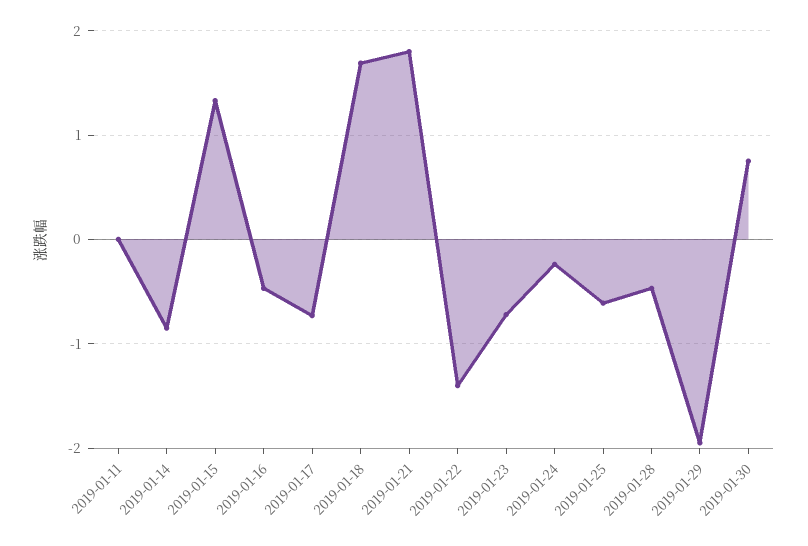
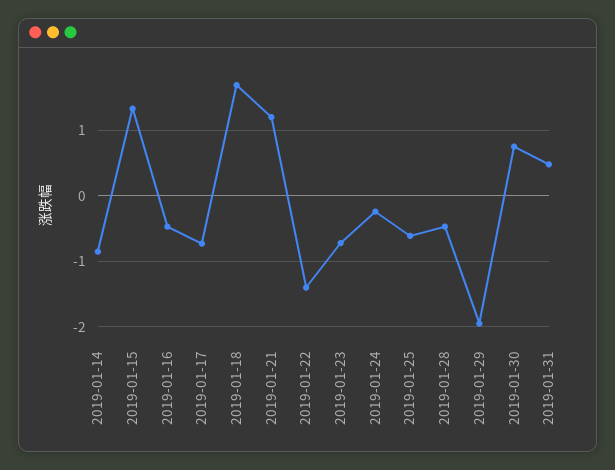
2019-01-11: 0 -> none
2019-01-21: 1.8 -> 1.2
2019-01-31: none -> 0.5

